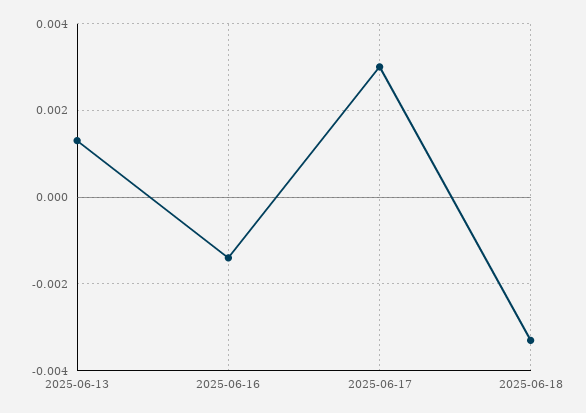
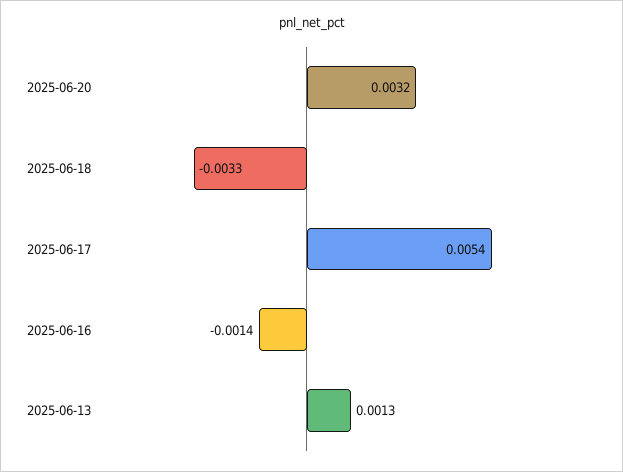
2025-06-17: 0.003 -> 0.0054
2025-06-20: none -> 0.0032

